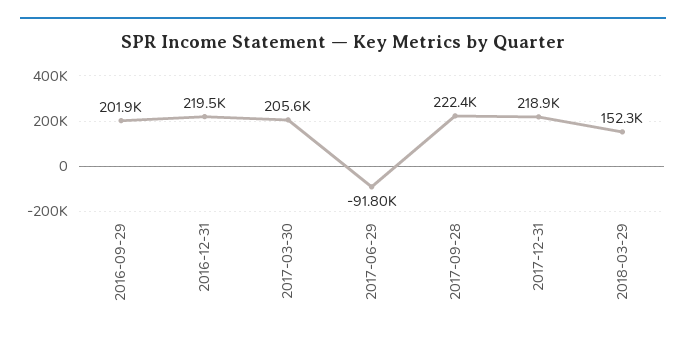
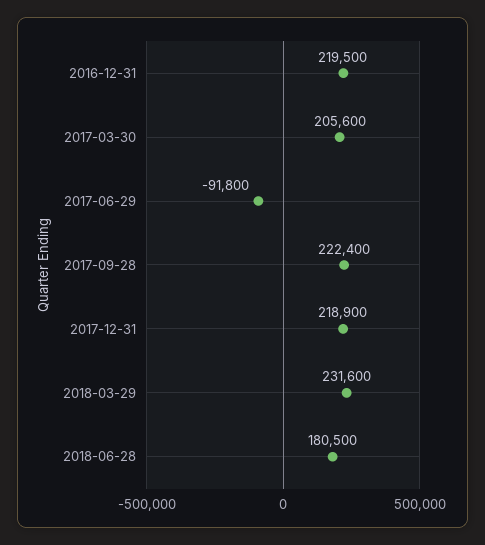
2016-09-29: 201900 -> none
2018-03-29: 152300 -> 231600
2018-06-28: none -> 180500

